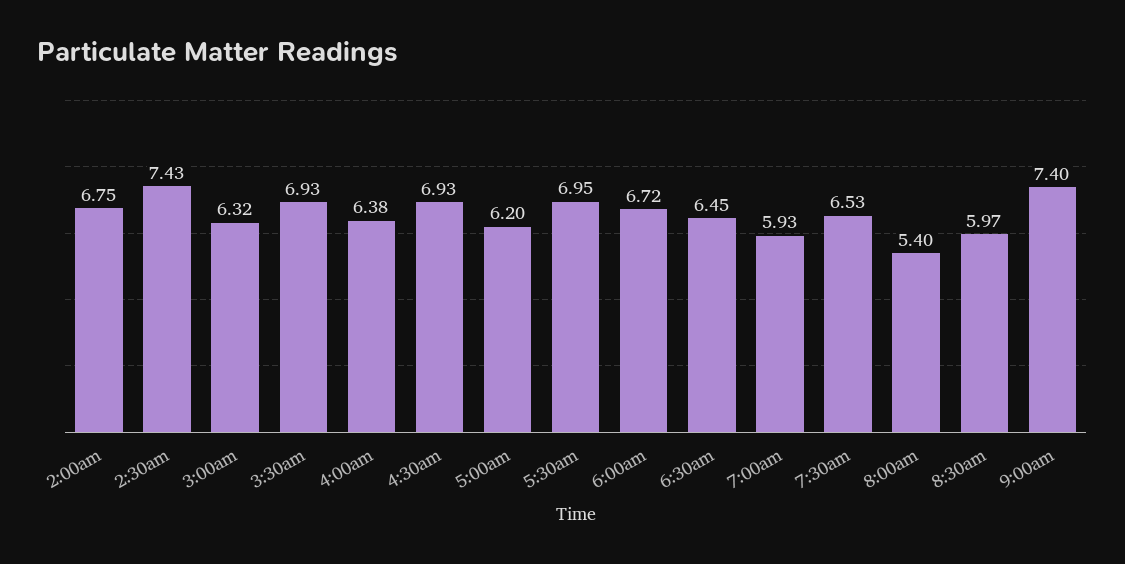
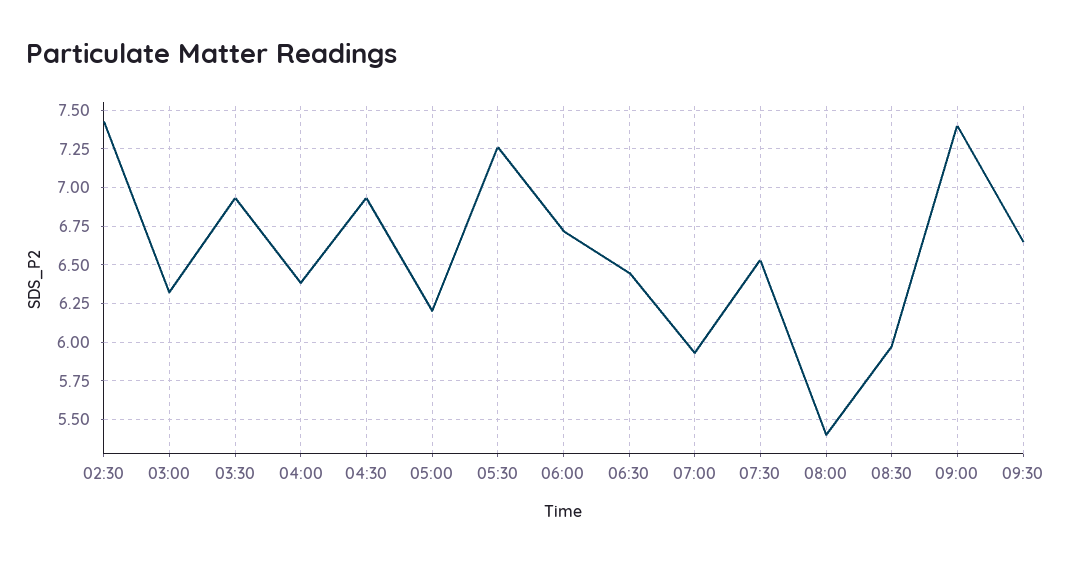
2:00am: 6.75 -> none
5:30am: 6.95 -> 7.25
09:30: none -> 6.65

